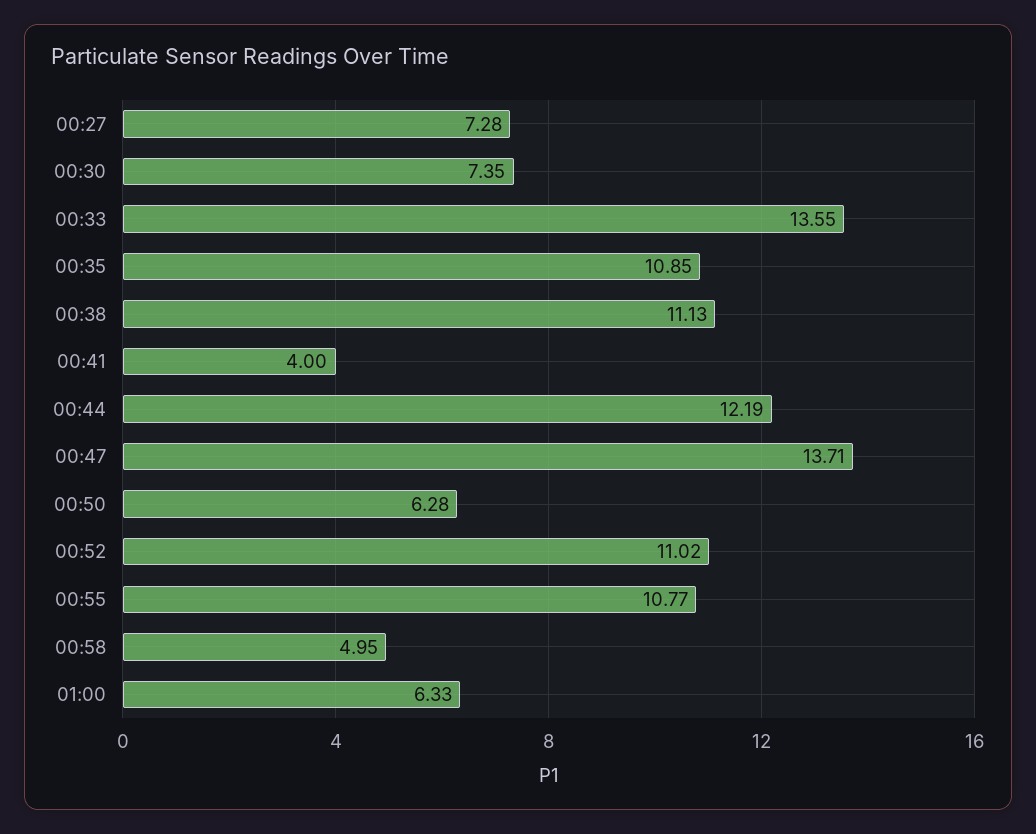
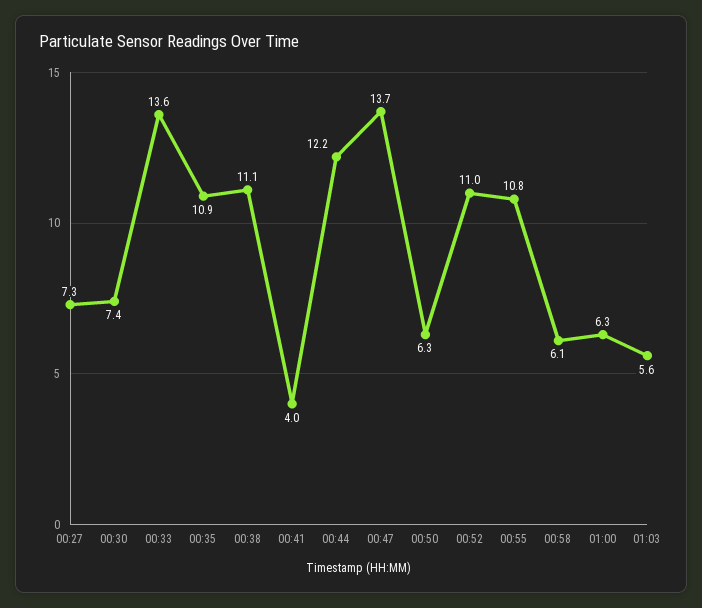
00:58: 4.95 -> 6.1
01:03: none -> 5.6

